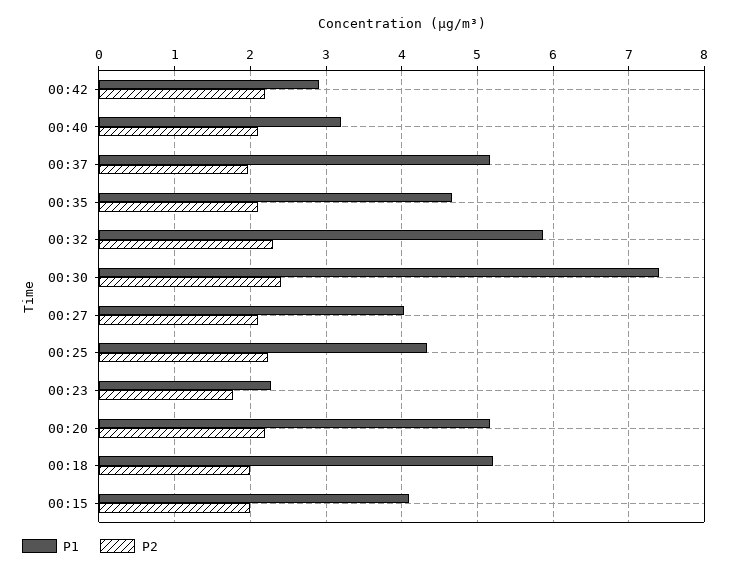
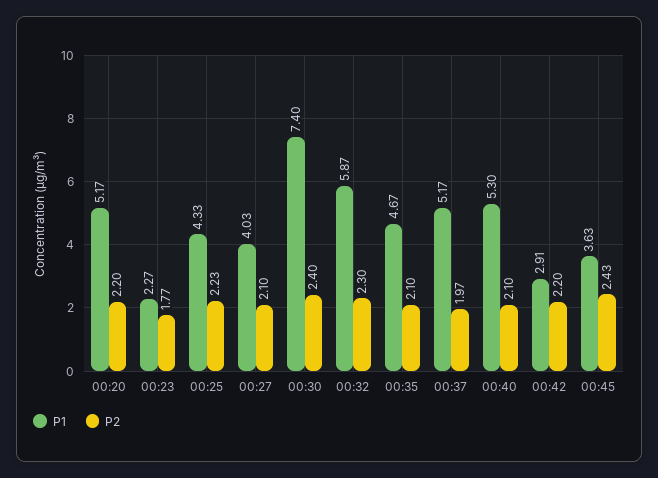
P1, 00:40: 3.2 -> 5.3
P1, 00:18: 5.2 -> none
P2, 00:18: 2 -> none
P1, 00:15: 4.1 -> none
P2, 00:15: 2 -> none
P1, 00:45: none -> 3.63
P2, 00:45: none -> 2.43

